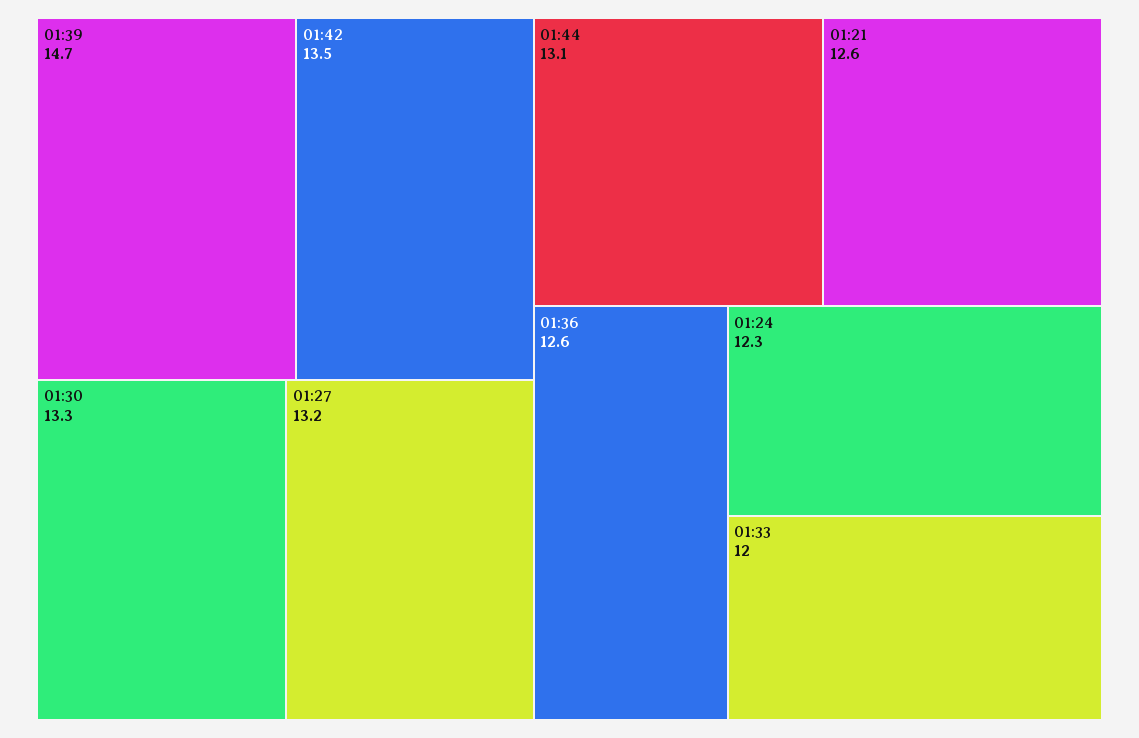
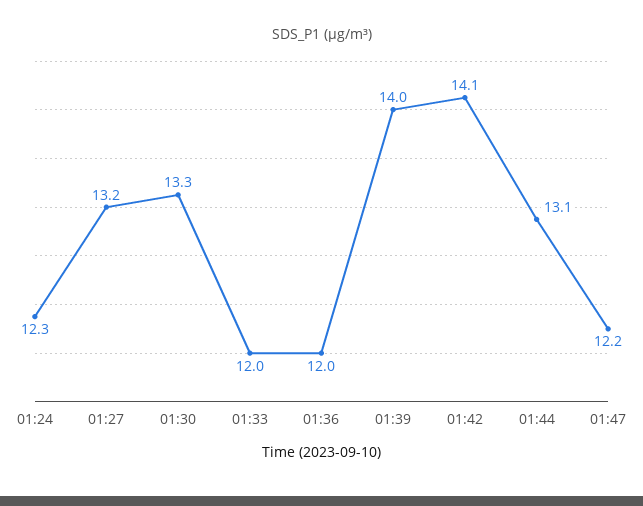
01:39: 14.7 -> 14
01:42: 13.5 -> 14.1
01:21: 12.6 -> none
01:36: 12.6 -> 12
01:47: none -> 12.2

